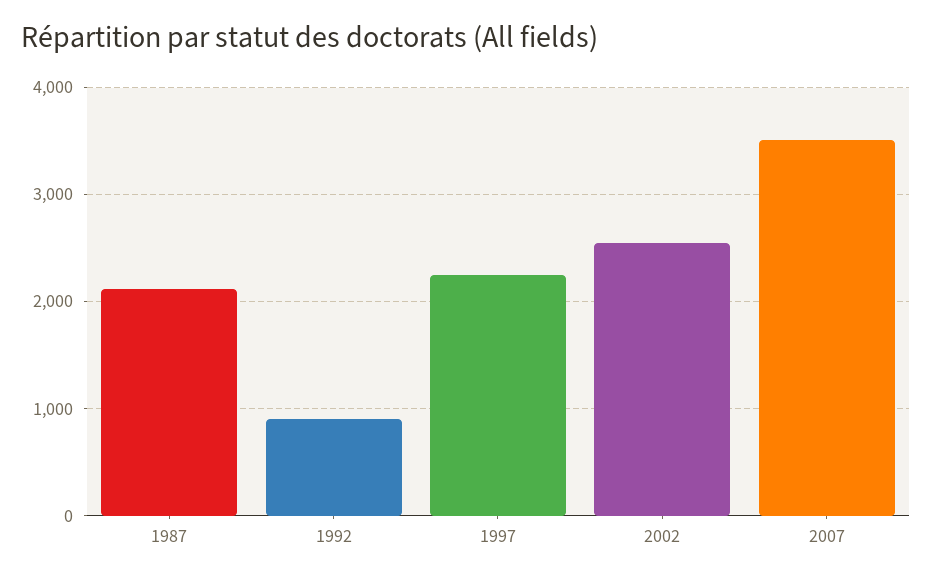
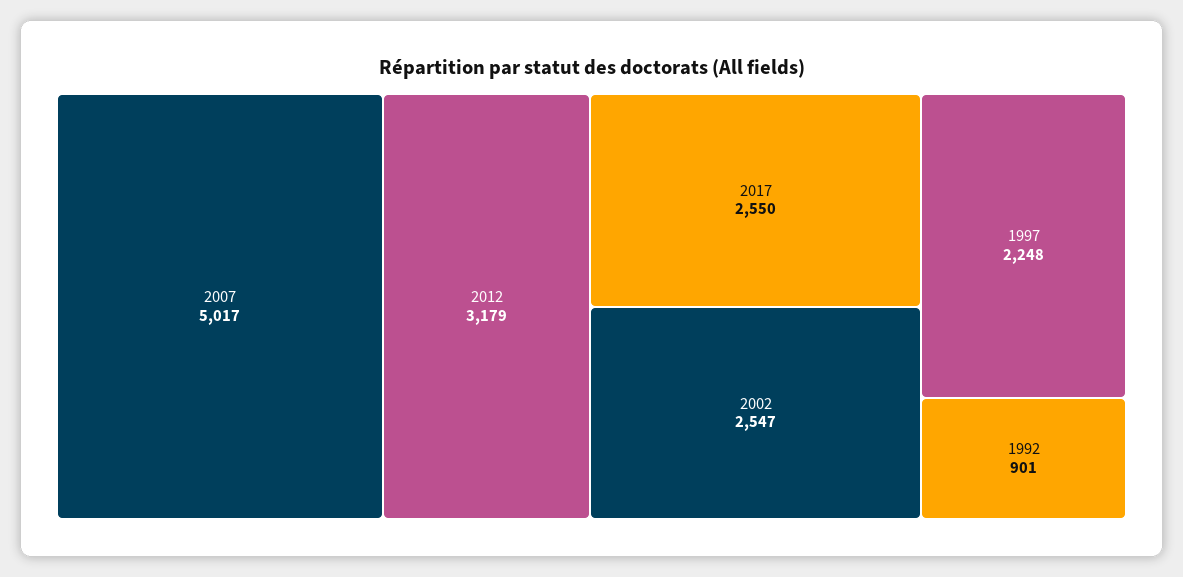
1987: 2100 -> none
2007: 3500 -> 5017
2012: none -> 3179
2017: none -> 2550

